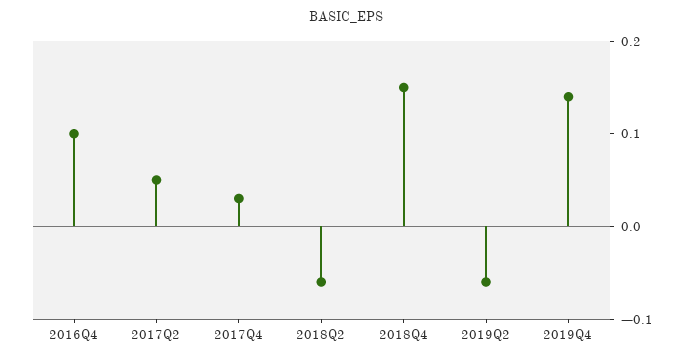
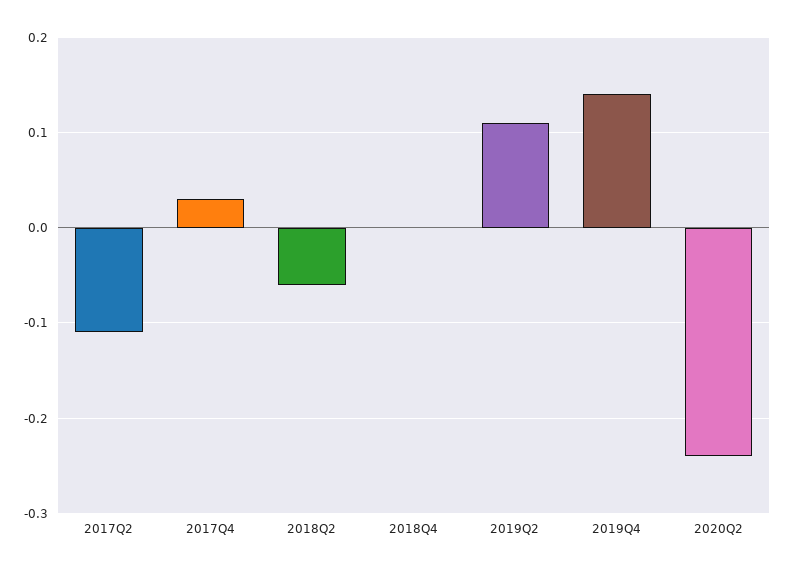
2016Q4: 0.1 -> none
2017Q2: 0.05 -> -0.11
2018Q4: 0.15 -> 0
2019Q2: -0.06 -> 0.11
2020Q2: none -> -0.24

